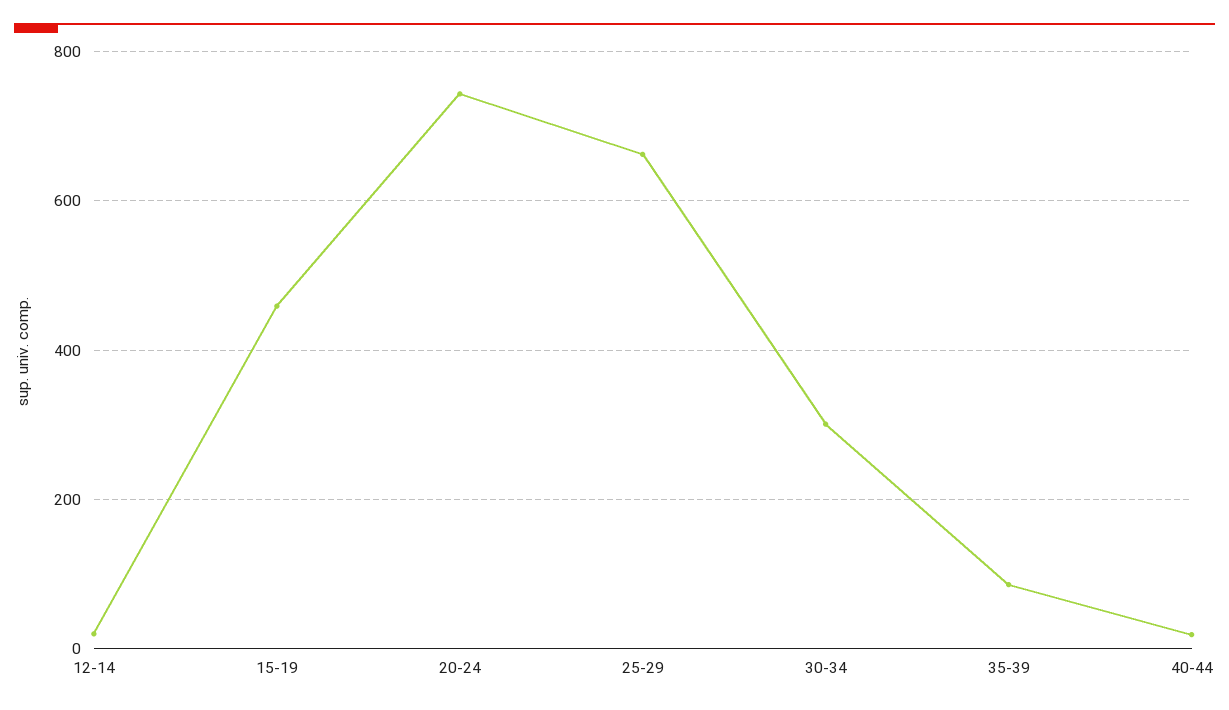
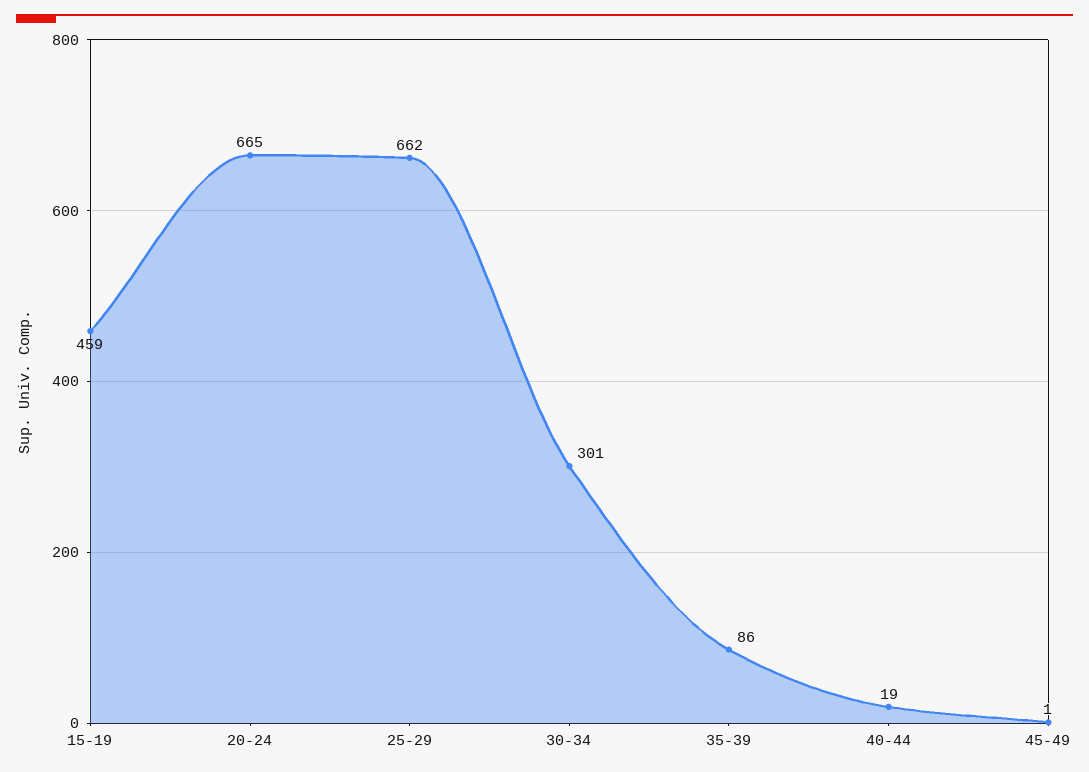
12-14: 20 -> none
20-24: 740 -> 665
45-49: none -> 1

